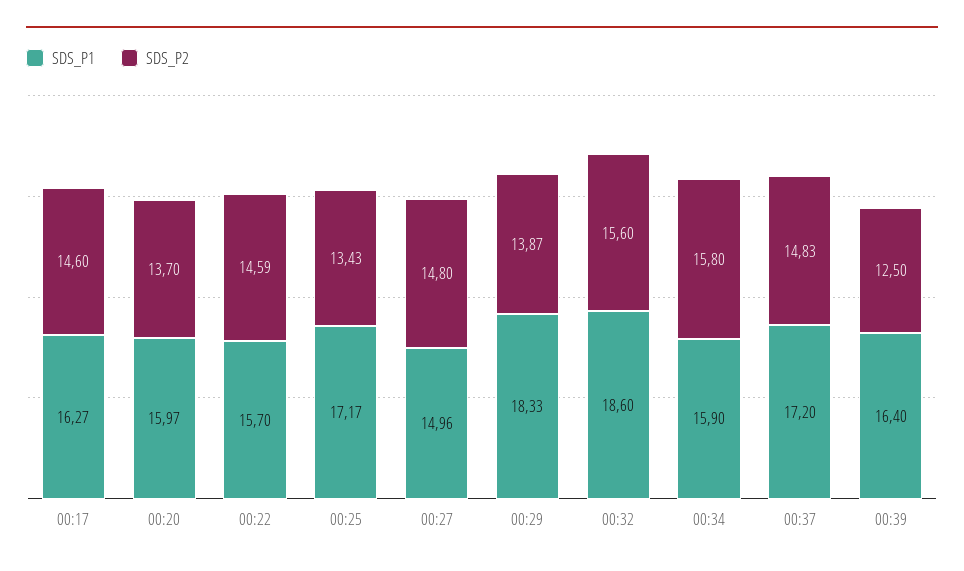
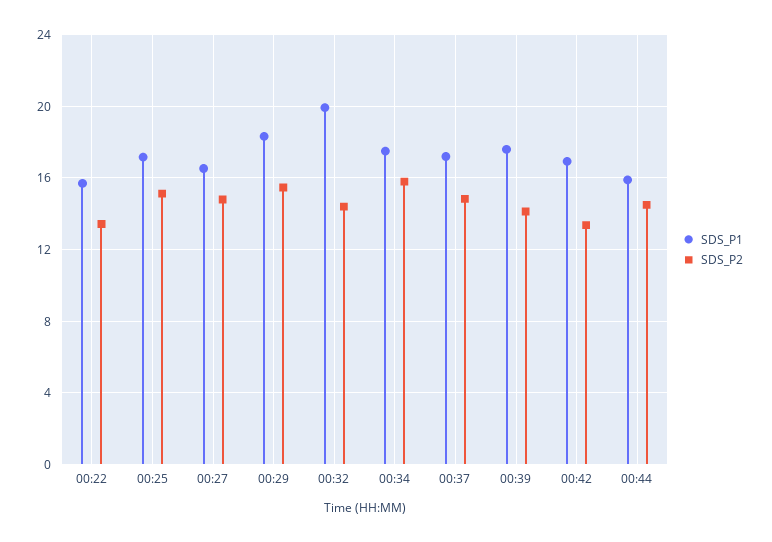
SDS_P1, 00:17: 16.27 -> none
SDS_P2, 00:17: 14.6 -> none
SDS_P1, 00:20: 15.97 -> none
SDS_P2, 00:20: 13.7 -> none
SDS_P2, 00:22: 14.59 -> 13.5
SDS_P2, 00:25: 13.43 -> 15
SDS_P1, 00:27: 14.96 -> 16.5
SDS_P2, 00:29: 13.87 -> 15.5
SDS_P1, 00:32: 18.6 -> 20
SDS_P2, 00:32: 15.6 -> 14.5
SDS_P1, 00:34: 15.9 -> 17.5
SDS_P1, 00:39: 16.4 -> 17.5
SDS_P2, 00:39: 12.5 -> 14
SDS_P1, 00:42: none -> 17
SDS_P2, 00:42: none -> 13.5
SDS_P1, 00:44: none -> 16
SDS_P2, 00:44: none -> 14.5

